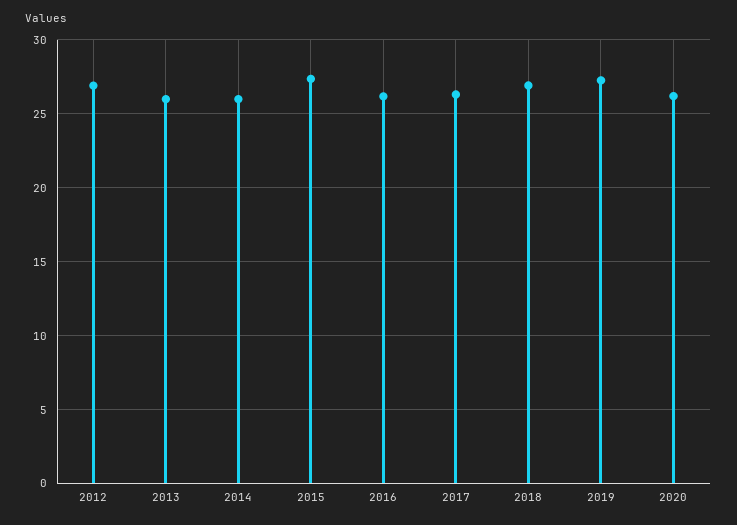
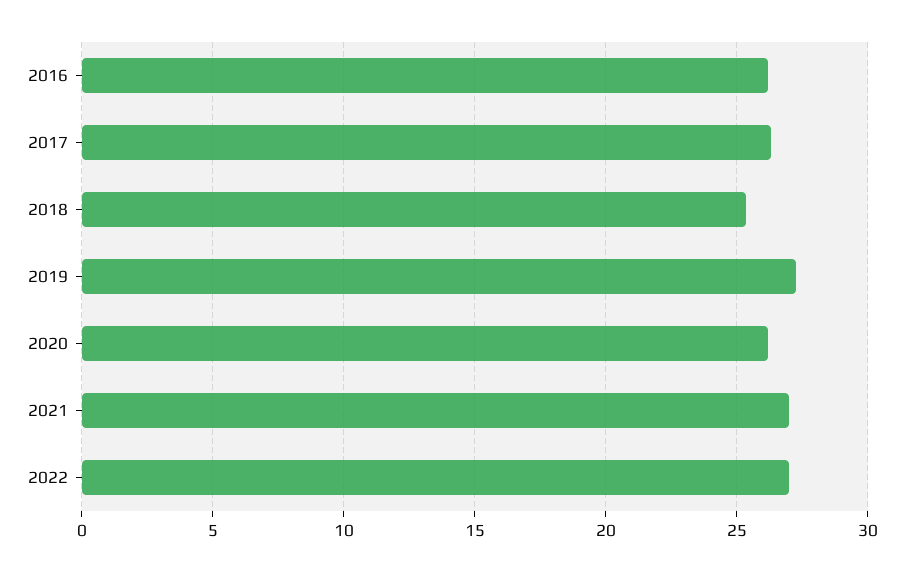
2012: 27 -> none
2013: 26 -> none
2014: 26 -> none
2015: 27.5 -> none
2018: 27 -> 25.5
2021: none -> 27
2022: none -> 27

